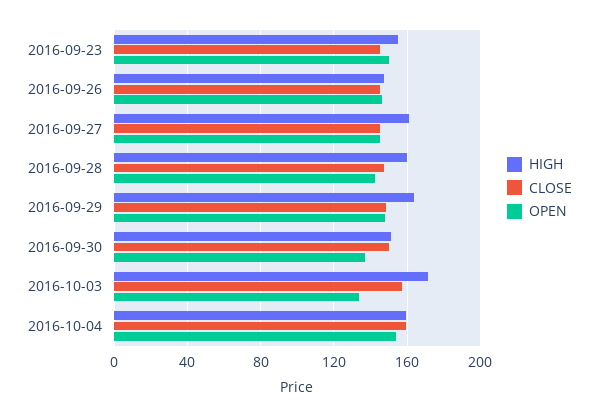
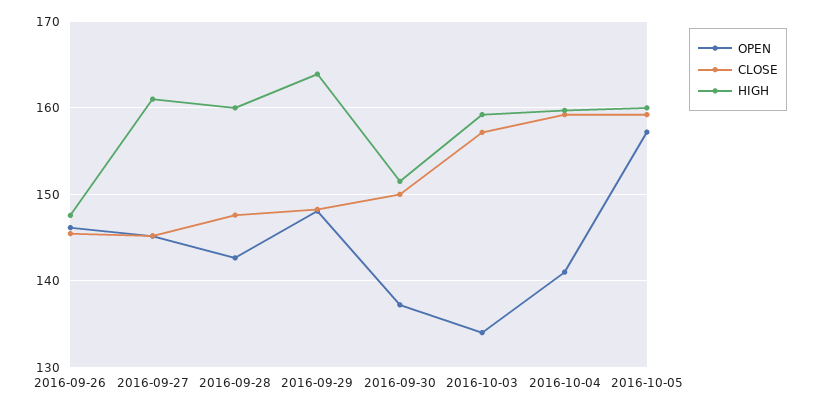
HIGH, 2016-09-23: 155 -> none
CLOSE, 2016-09-23: 145 -> none
OPEN, 2016-09-23: 150 -> none
HIGH, 2016-10-03: 170 -> 159
OPEN, 2016-10-04: 155 -> 141
OPEN, 2016-10-05: none -> 157
CLOSE, 2016-10-05: none -> 159
HIGH, 2016-10-05: none -> 160

